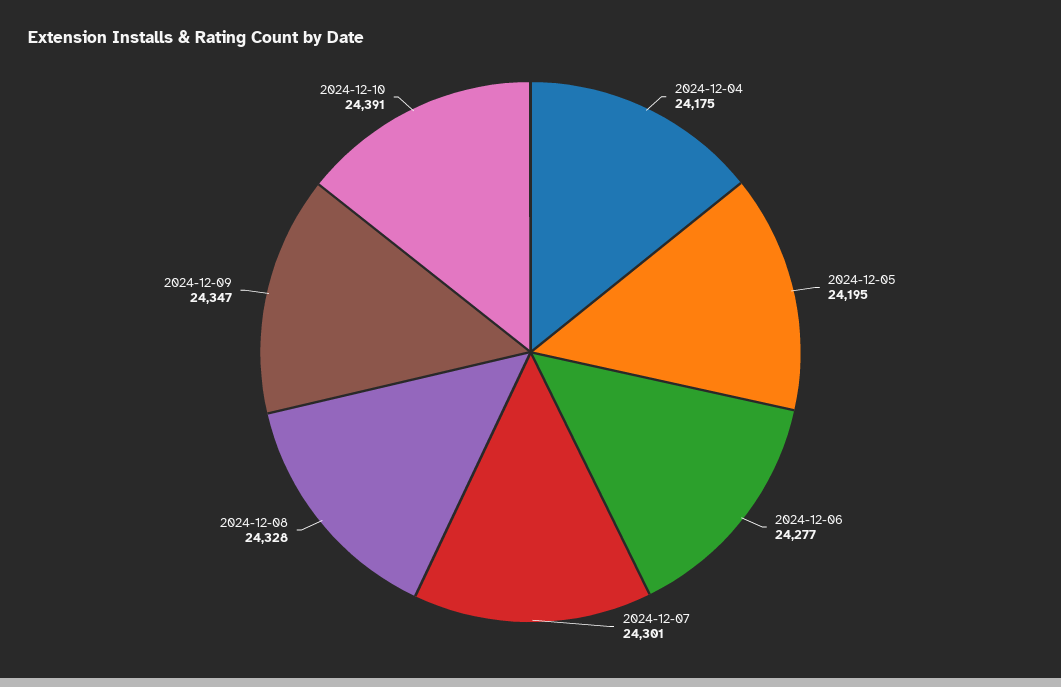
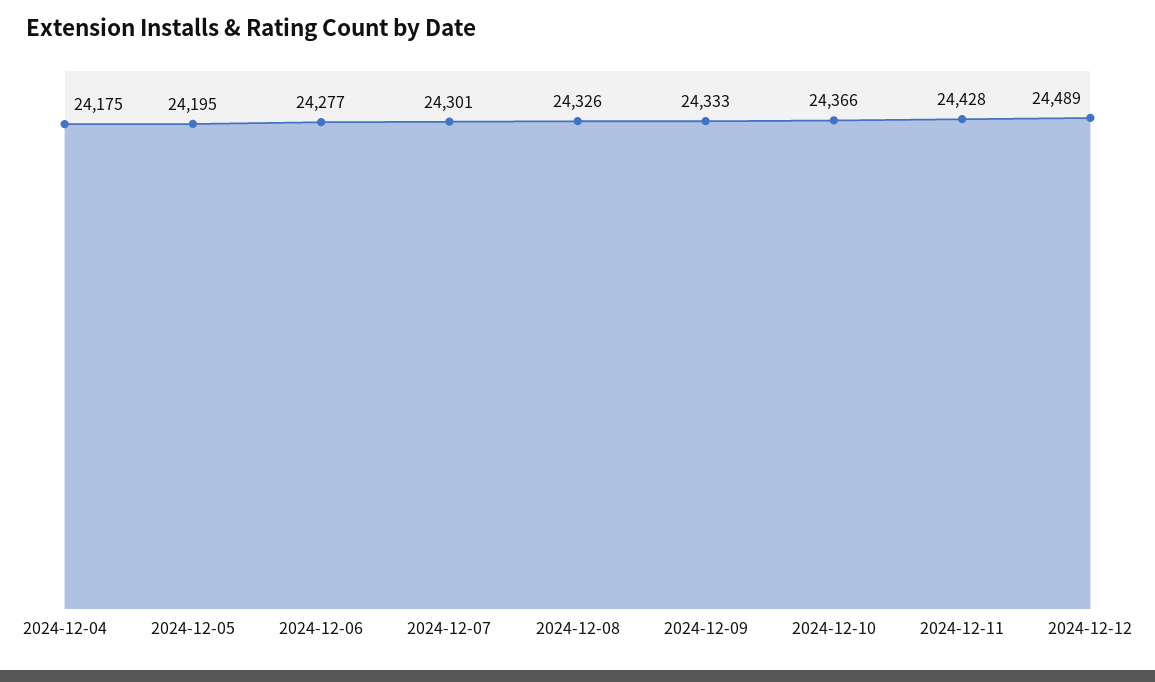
2024-12-08: 24328 -> 24326
2024-12-09: 24347 -> 24333
2024-12-10: 24391 -> 24366
2024-12-11: none -> 24428
2024-12-12: none -> 24489

